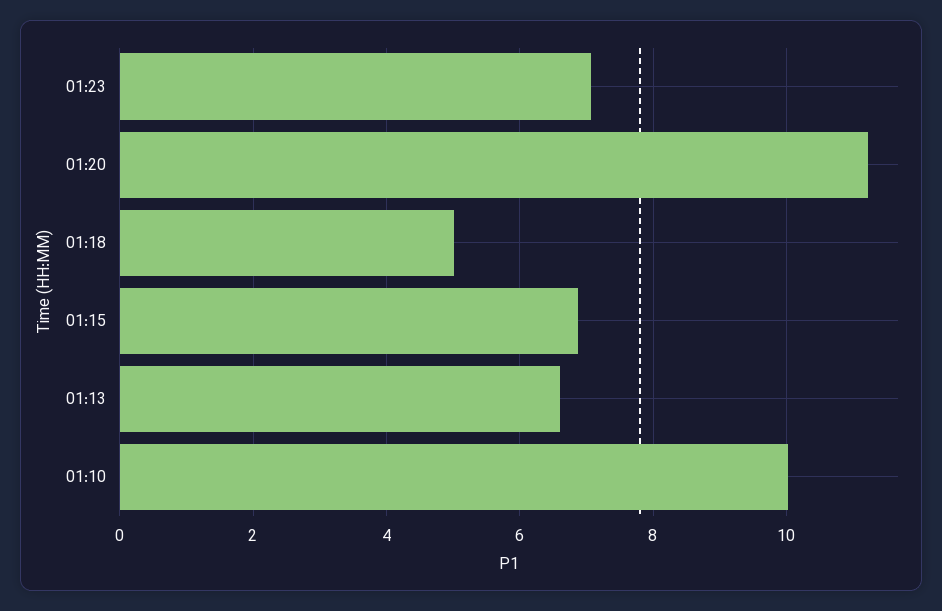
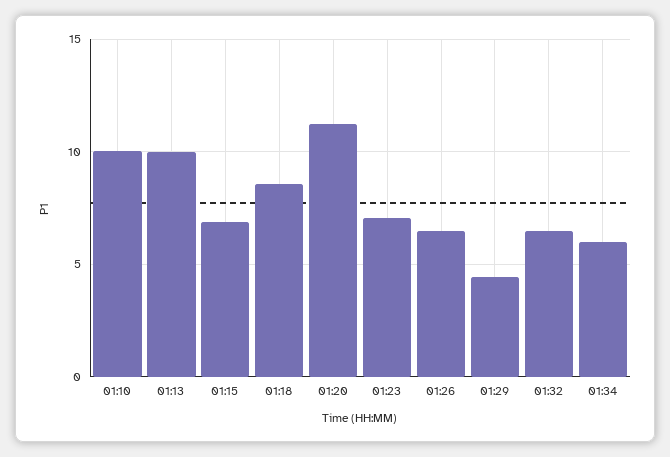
01:18: 5 -> 8.5
01:13: 6.6 -> 10
01:26: none -> 6.5
01:29: none -> 4.5
01:32: none -> 6.5
01:34: none -> 6

